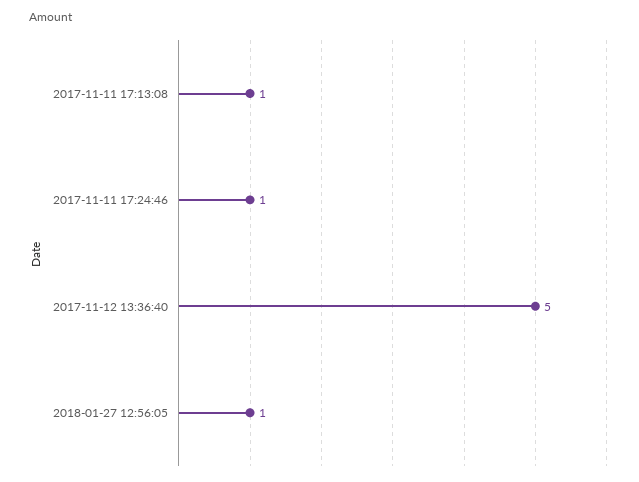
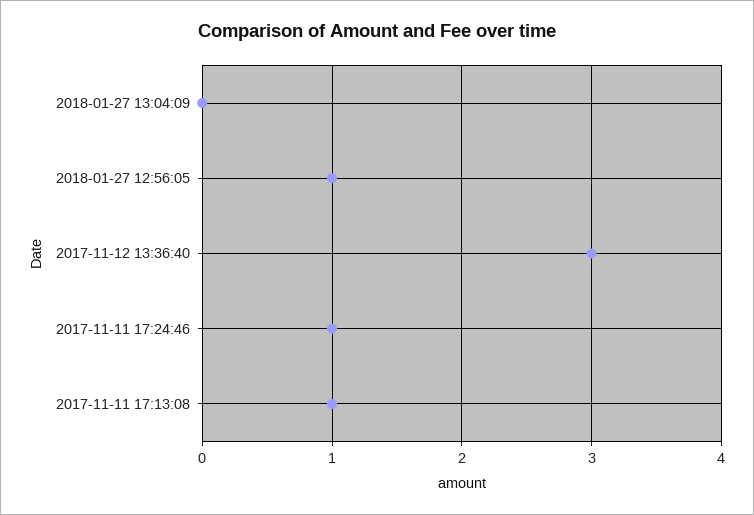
2017-11-12 13:36:40: 5 -> 3
2018-01-27 13:04:09: none -> 0

